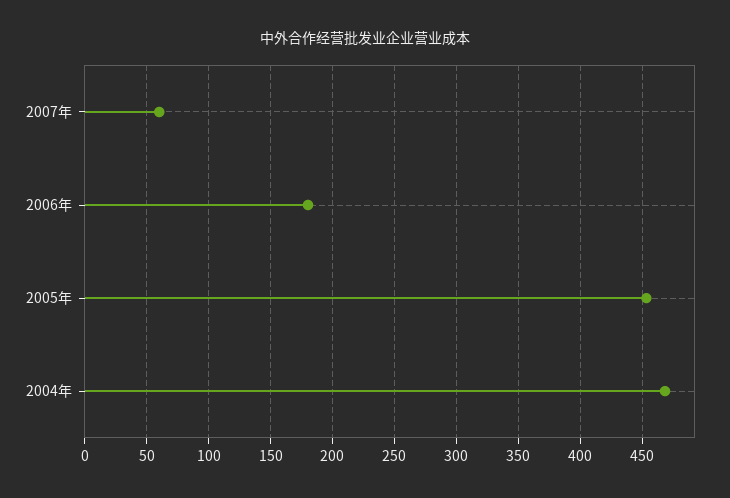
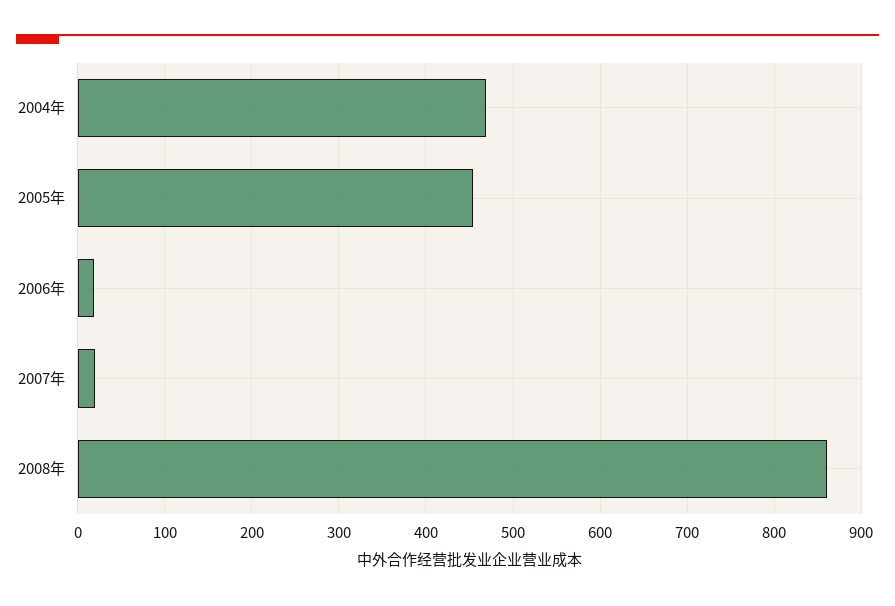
2007年: 60 -> 20
2006年: 180 -> 20
2008年: none -> 860

